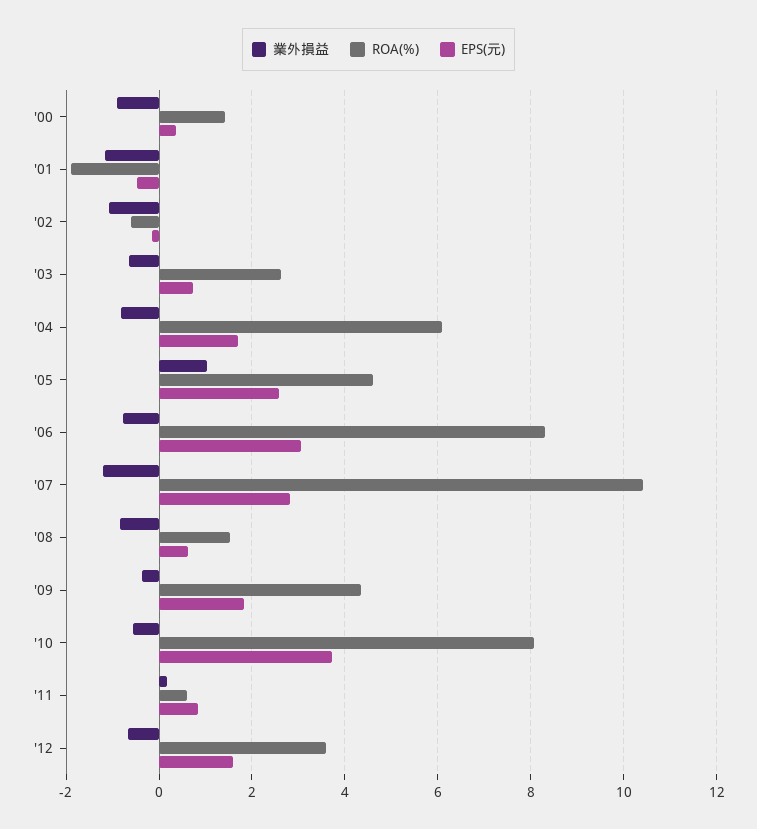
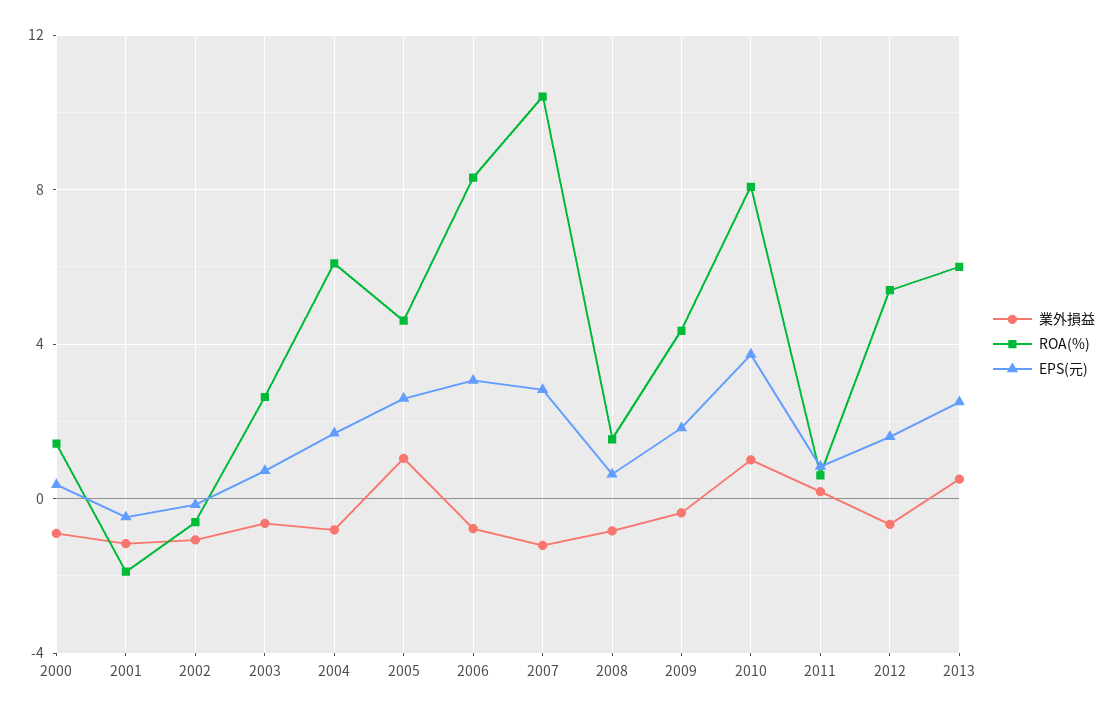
業外損益, '10: -0.6 -> 1
ROA(%), '12: 3.6 -> 5.5
業外損益, 2013: none -> 0.5
ROA(%), 2013: none -> 6
EPS(元), 2013: none -> 2.5

